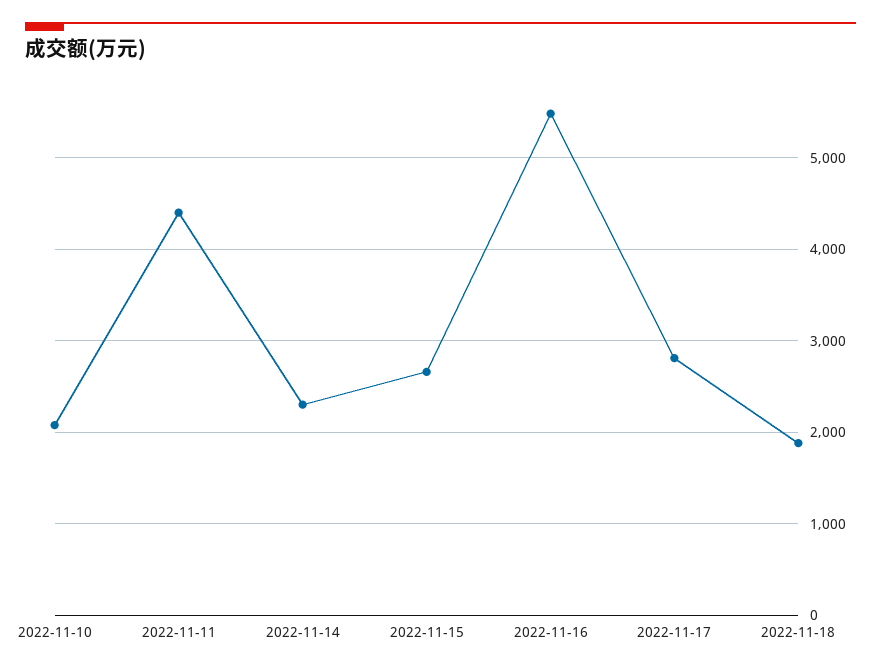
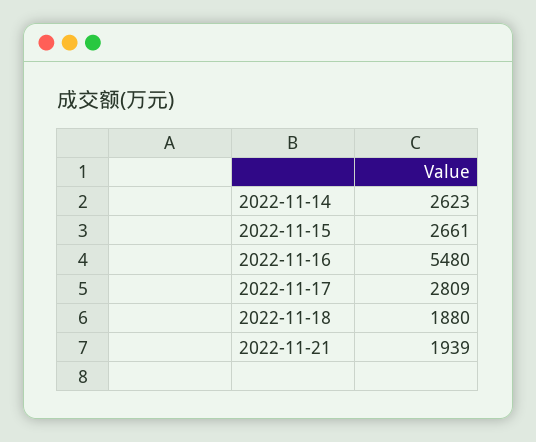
2022-11-10: 2100 -> none
2022-11-11: 4400 -> none
2022-11-14: 2300 -> 2623
2022-11-21: none -> 1939

